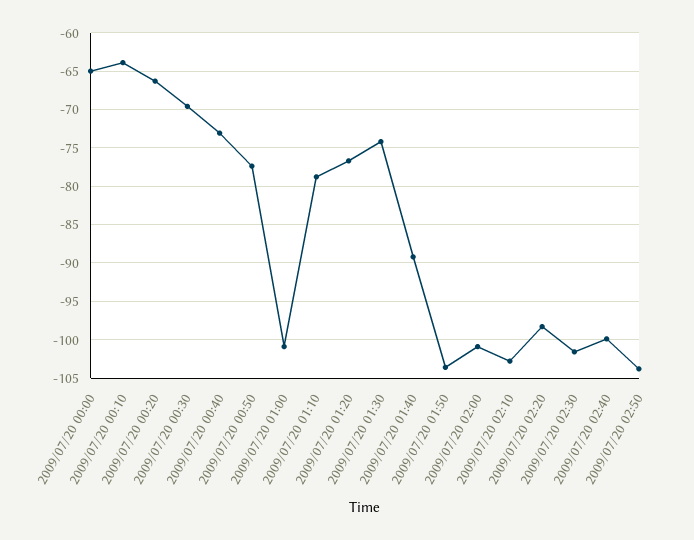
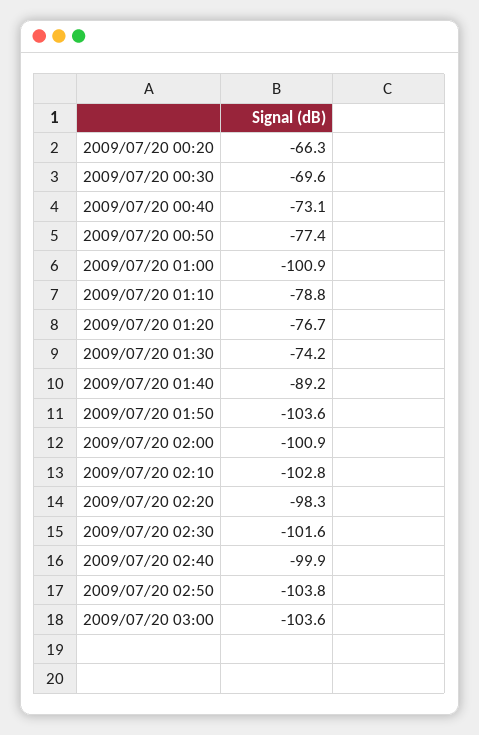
2009/07/20 00:00: -65 -> none
2009/07/20 00:10: -64 -> none
2009/07/20 03:00: none -> -103.6

